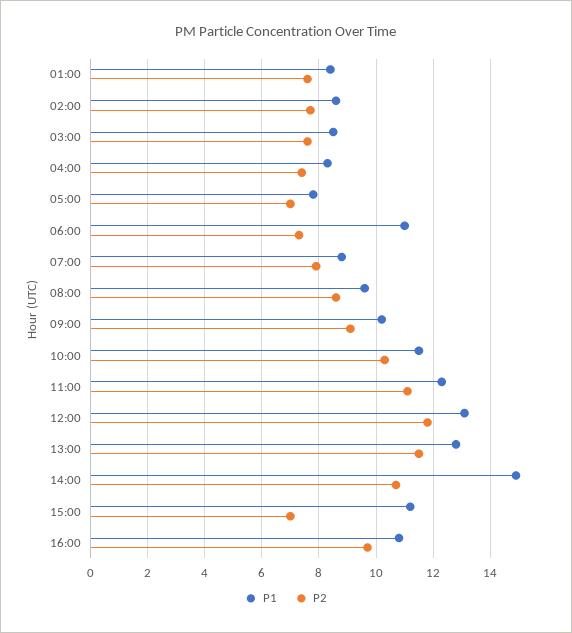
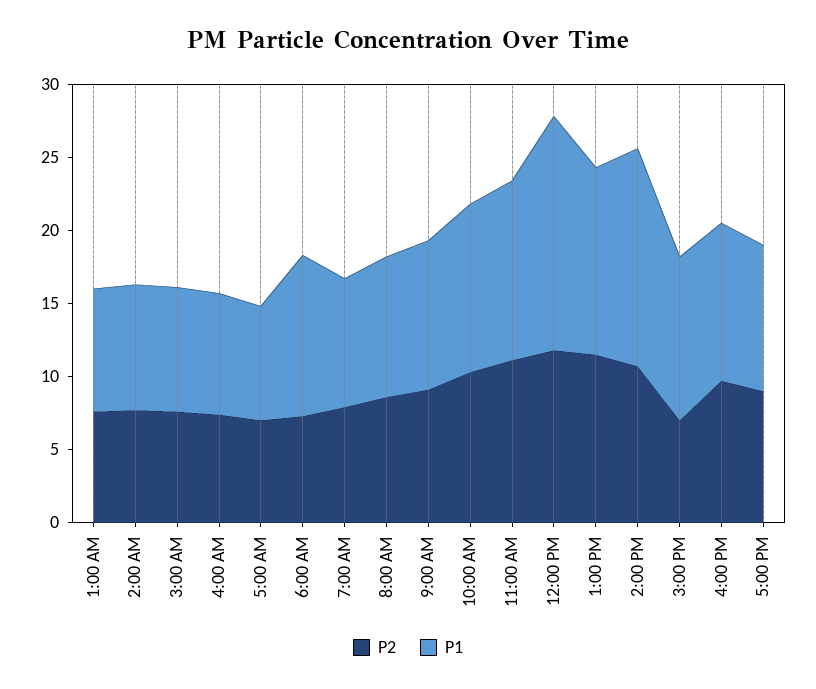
P1, 12:00: 13 -> 16
P2, 5:00 PM: none -> 9
P1, 5:00 PM: none -> 10

